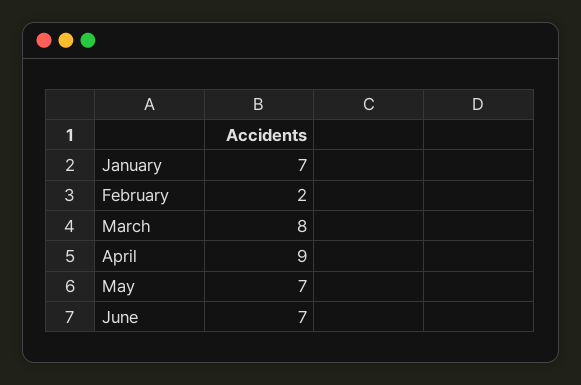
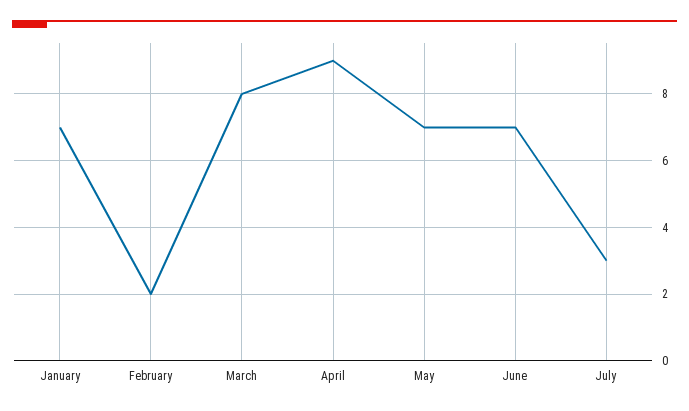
July: none -> 3

